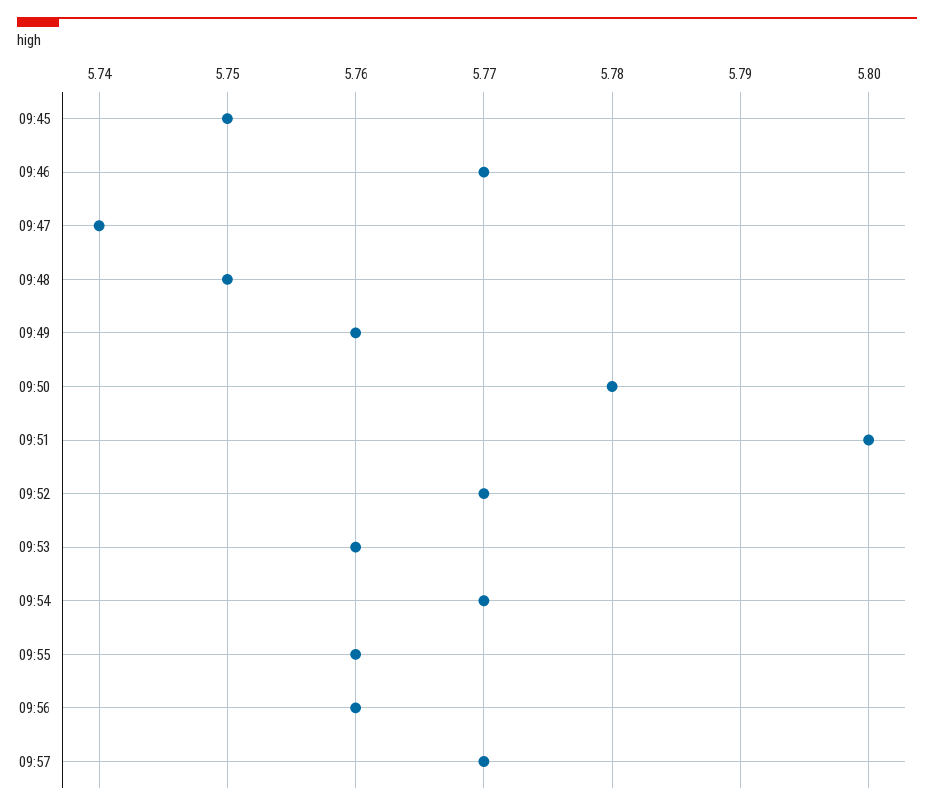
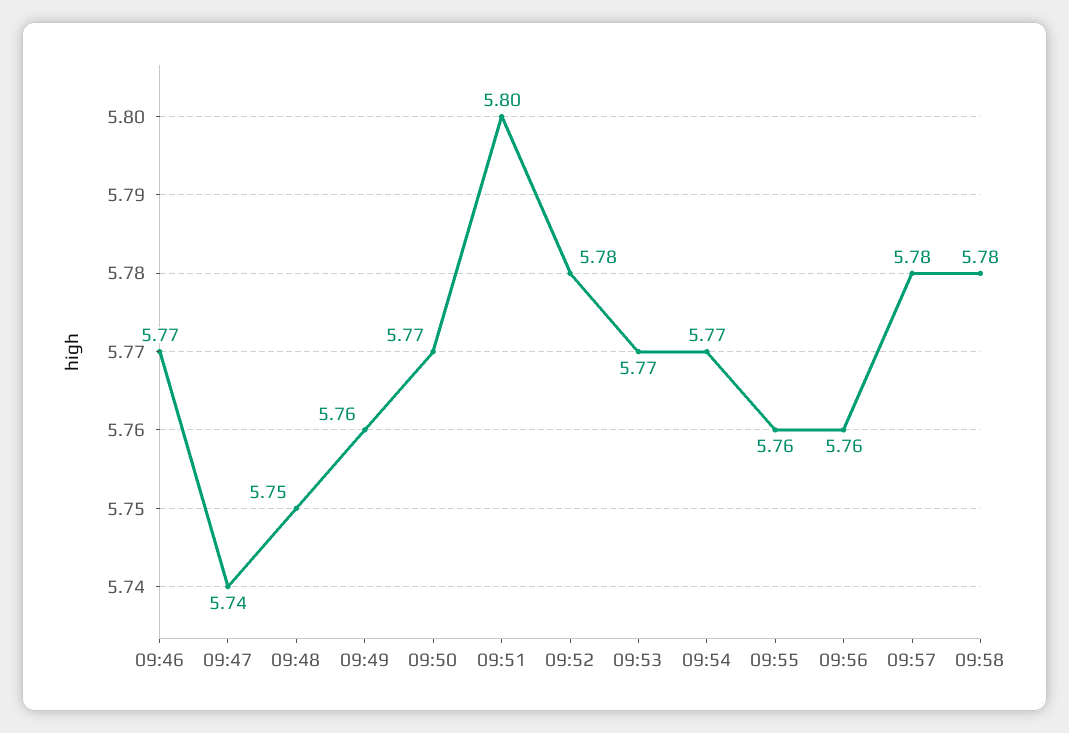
09:45: 5.75 -> none
09:50: 5.78 -> 5.77
09:52: 5.77 -> 5.78
09:53: 5.76 -> 5.77
09:57: 5.77 -> 5.78
09:58: none -> 5.78

